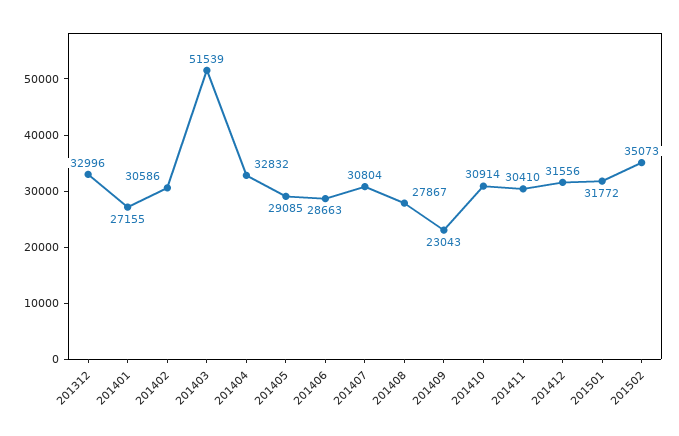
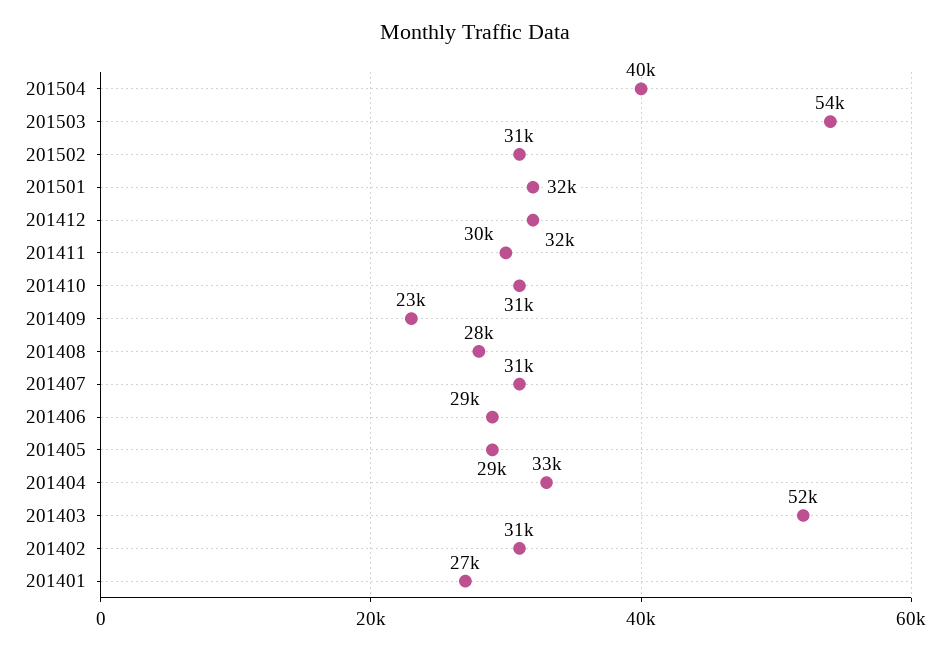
201312: 32996 -> none
201502: 35073 -> 31000
201504: none -> 40000
201503: none -> 54000

